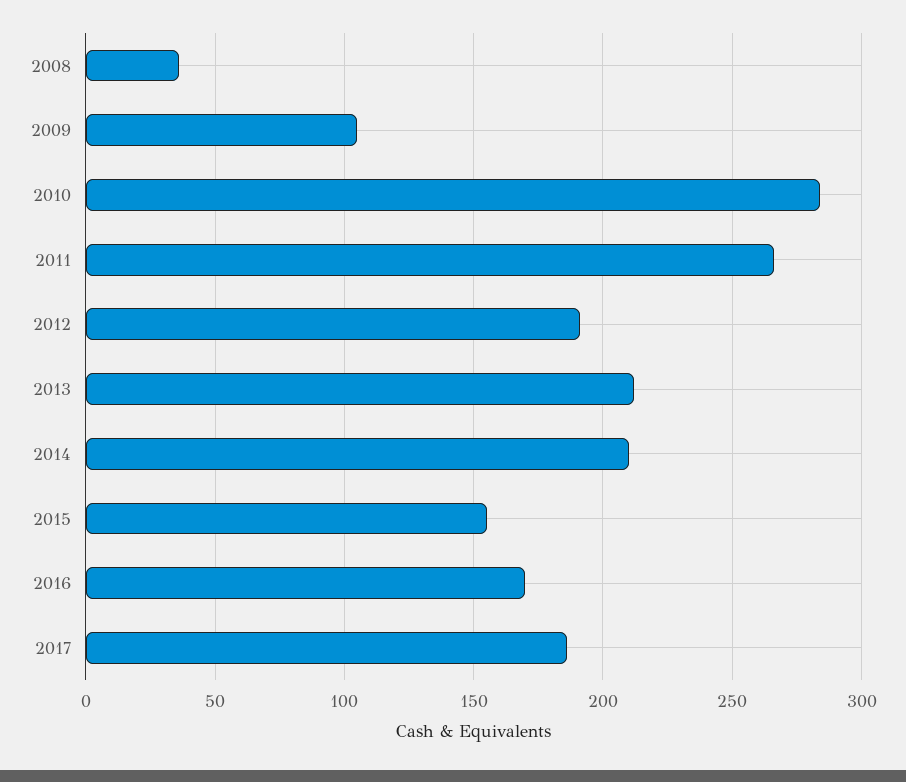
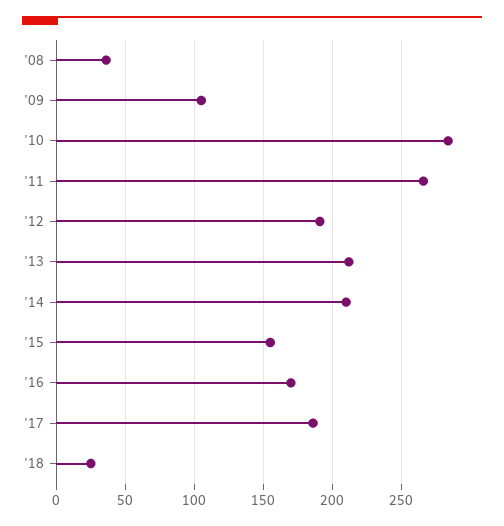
'18: none -> 25

